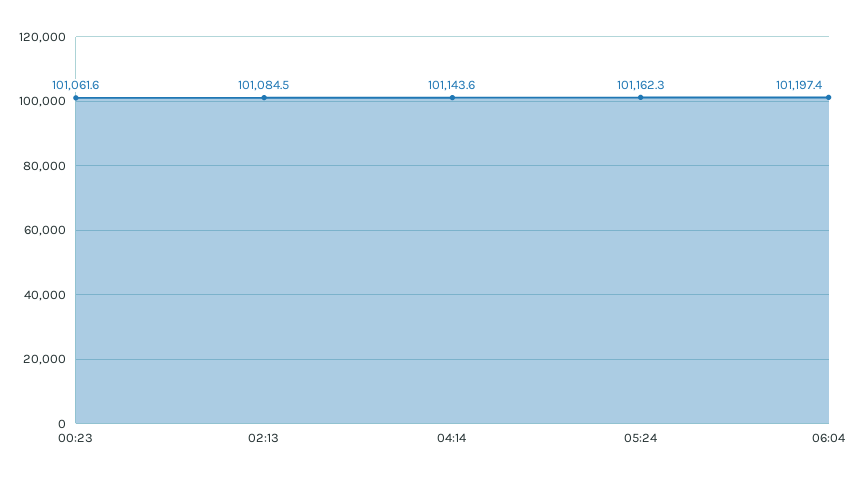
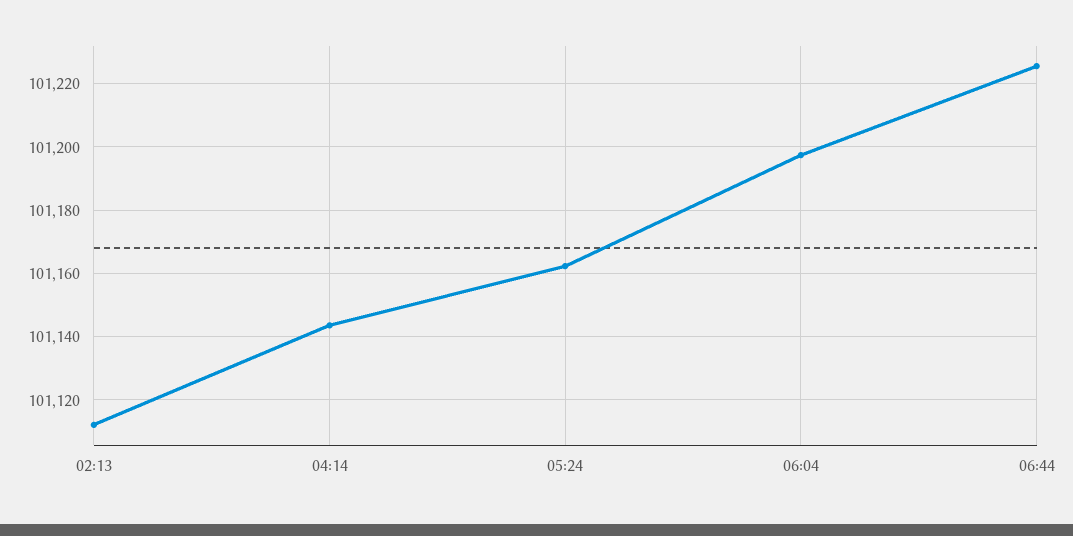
00:23: 101061.6 -> none
02:13: 101084.5 -> 101112
06:44: none -> 101226

